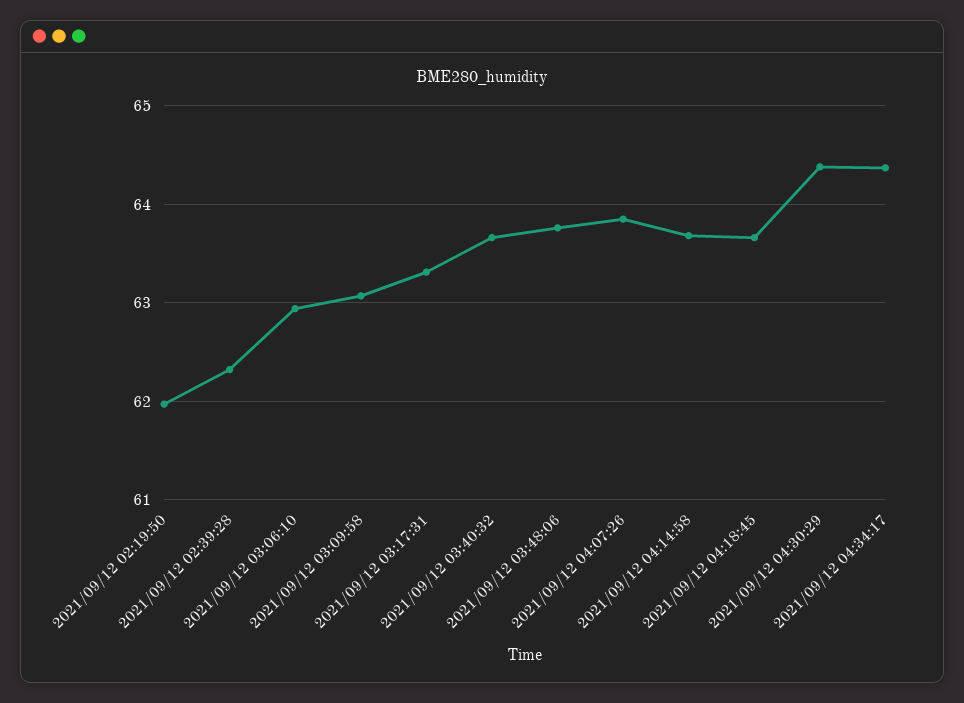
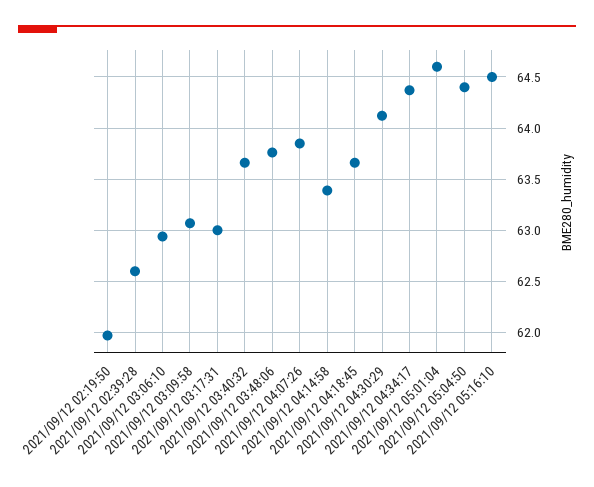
2021/09/12 02:39:28: 62.3 -> 62.6
2021/09/12 03:17:31: 63.3 -> 63
2021/09/12 04:14:58: 63.7 -> 63.4
2021/09/12 04:30:29: 64.4 -> 64.1
2021/09/12 05:01:04: none -> 64.6
2021/09/12 05:04:50: none -> 64.4
2021/09/12 05:16:10: none -> 64.5

